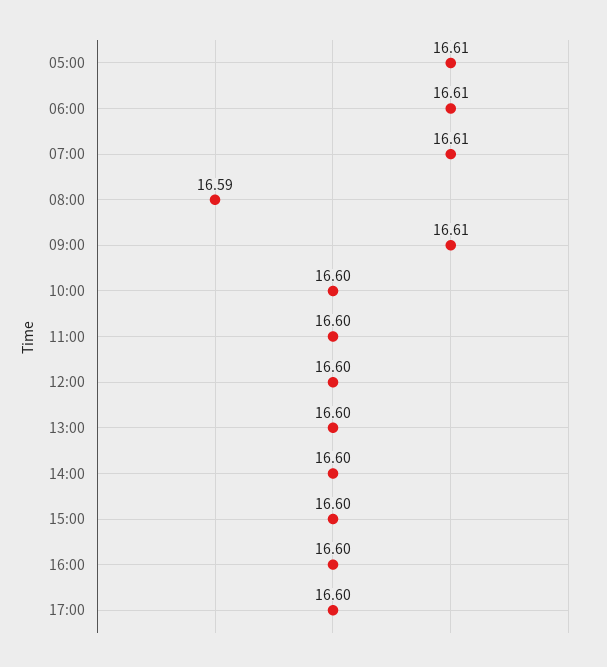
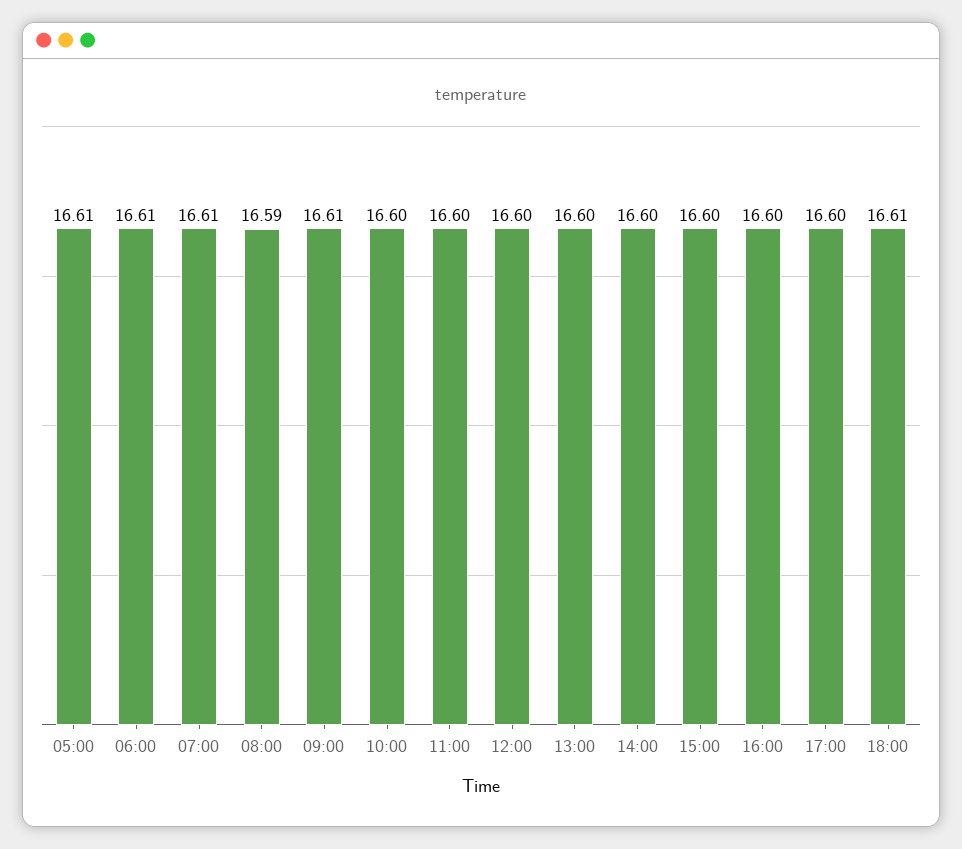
18:00: none -> 16.61

